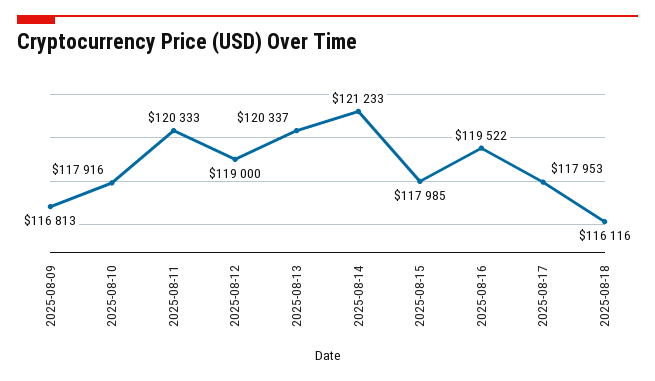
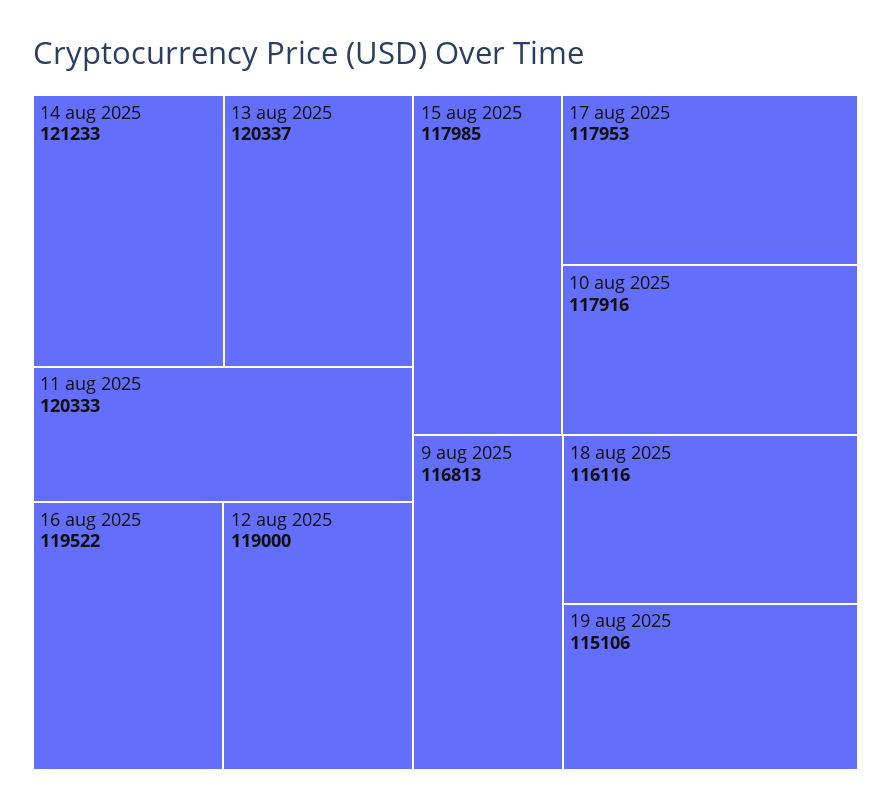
19 aug 2025: none -> 115106

